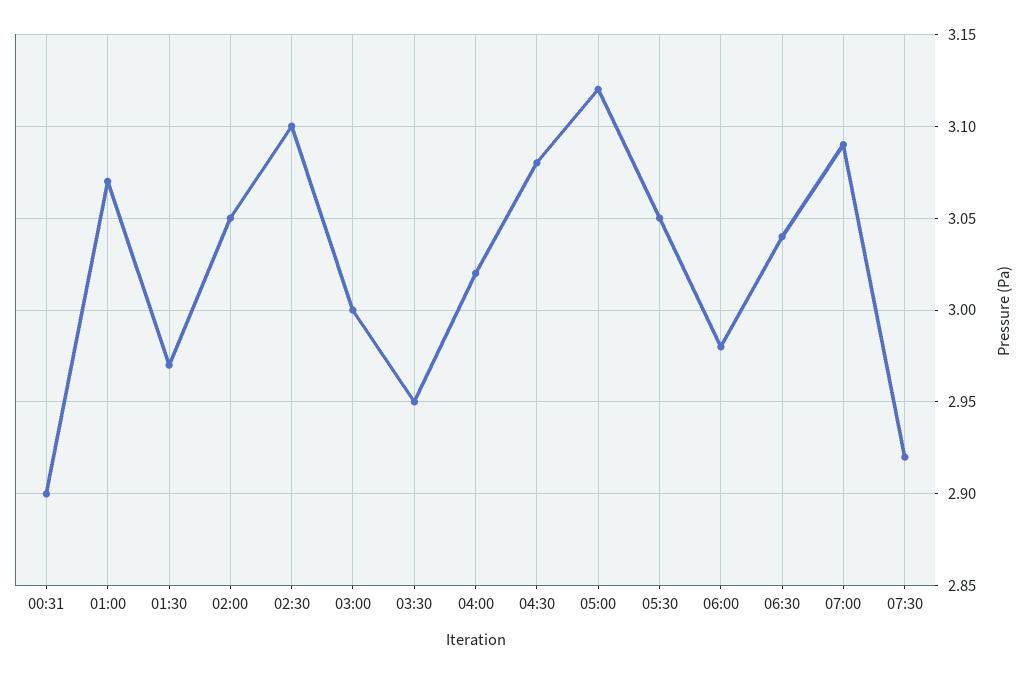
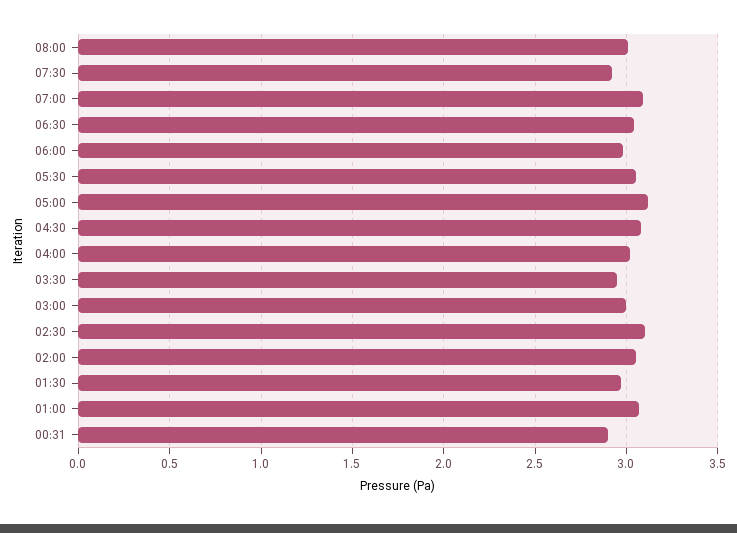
08:00: none -> 3

